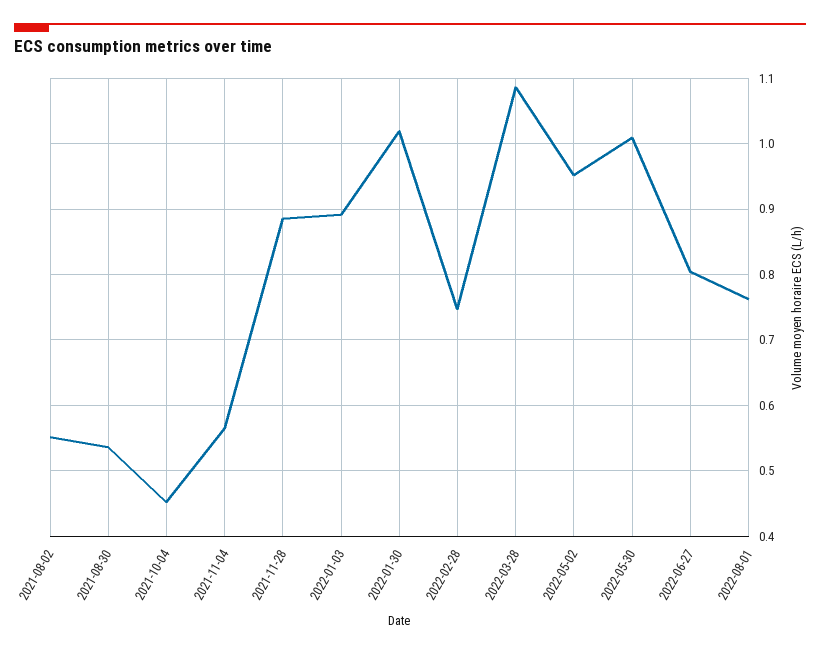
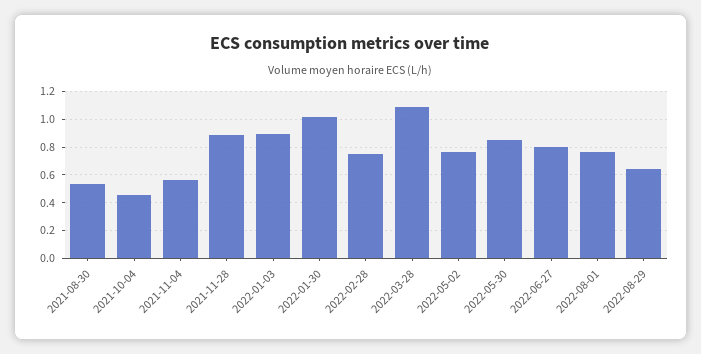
2021-08-02: 0.55 -> none
2022-05-02: 0.95 -> 0.75
2022-05-30: 1.01 -> 0.85
2022-08-29: none -> 0.65

